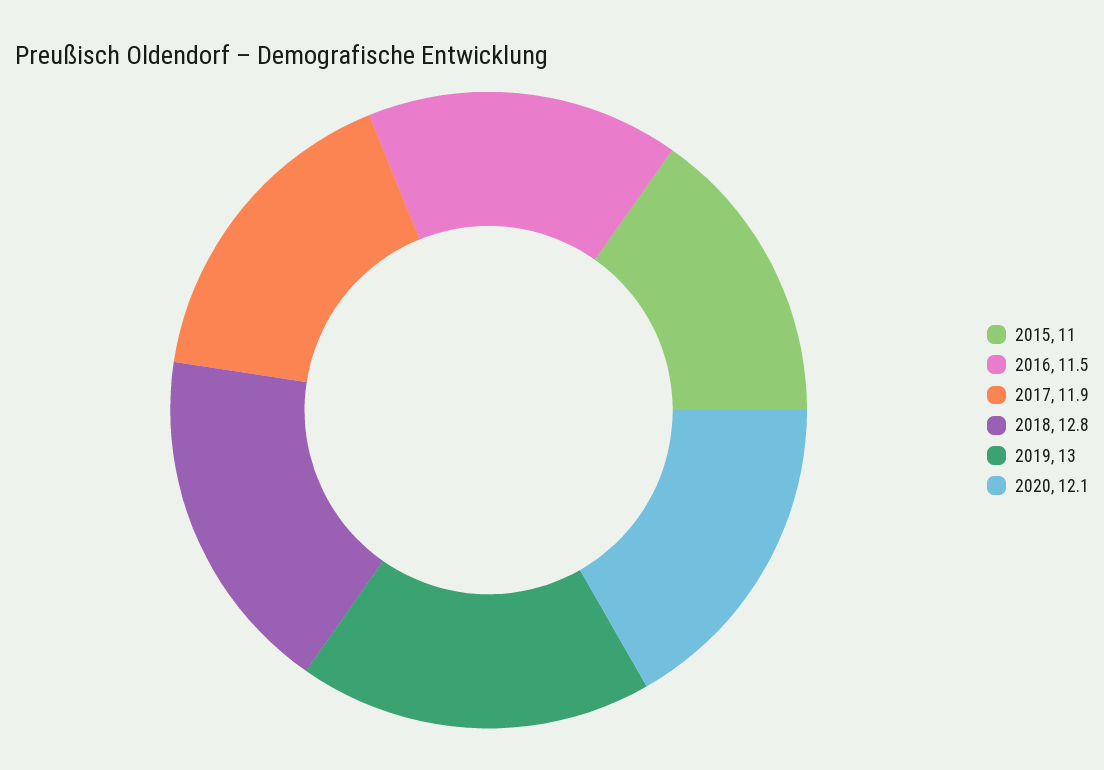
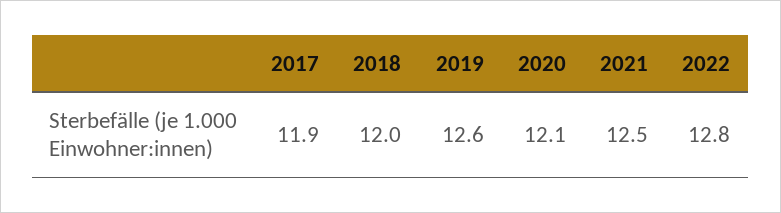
2015: 11 -> none
2016: 11.5 -> none
2018: 12.8 -> 12
2019: 13 -> 12.6
2021: none -> 12.5
2022: none -> 12.8

